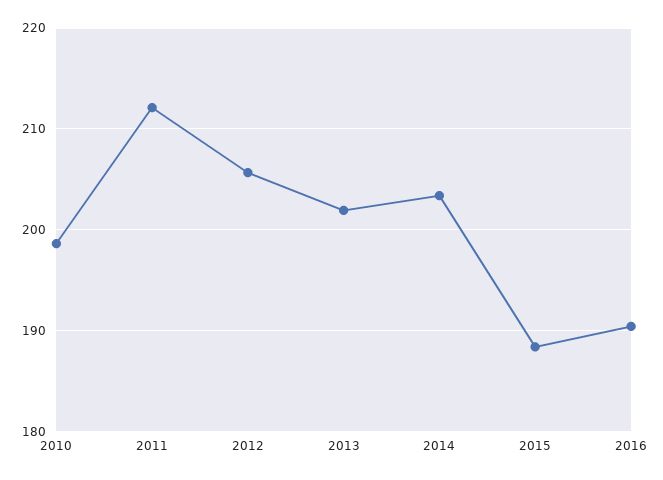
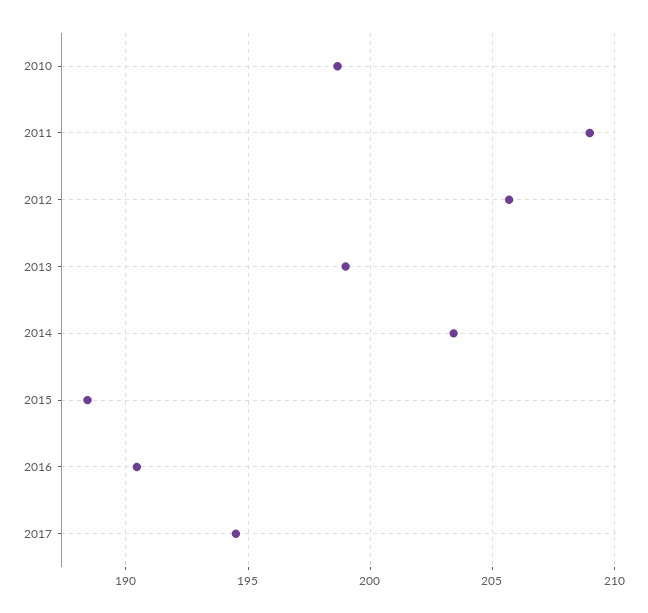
2011: 212 -> 209
2013: 202 -> 199
2017: none -> 194.5

